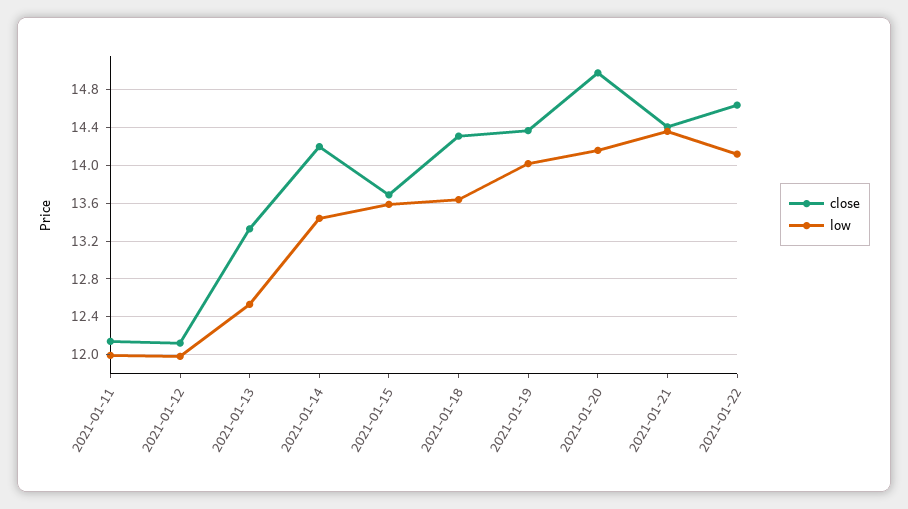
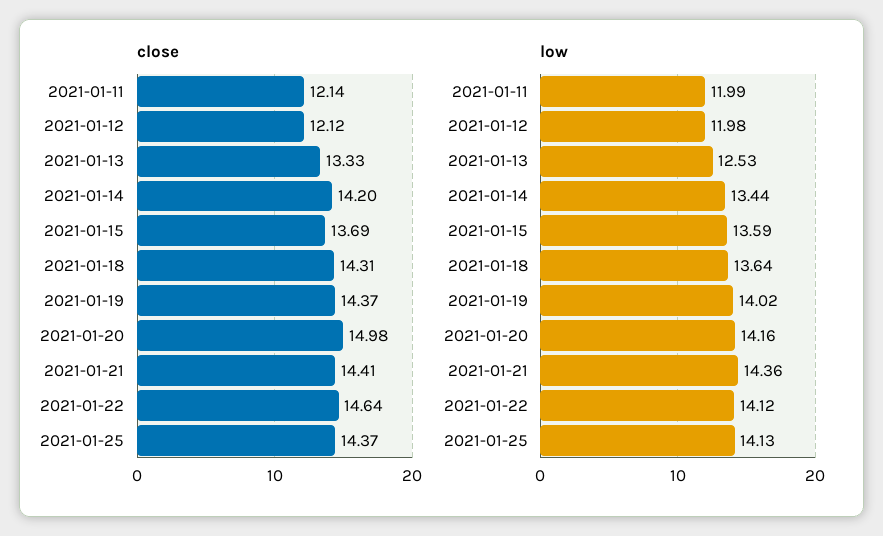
close, 2021-01-25: none -> 14.37
low, 2021-01-25: none -> 14.13

